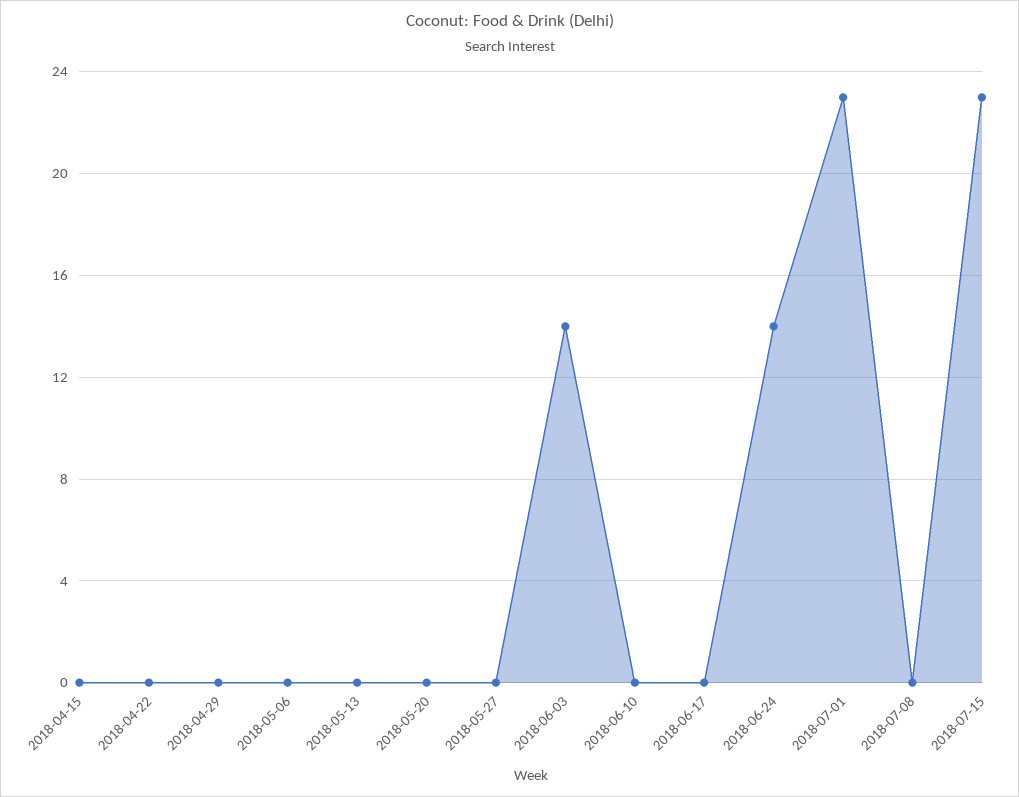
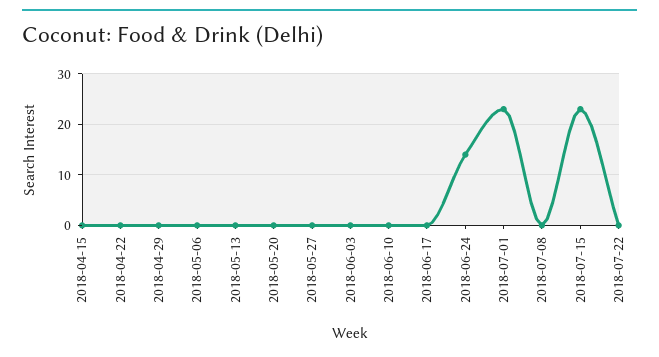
2018-06-03: 14 -> 0
2018-07-22: none -> 0

